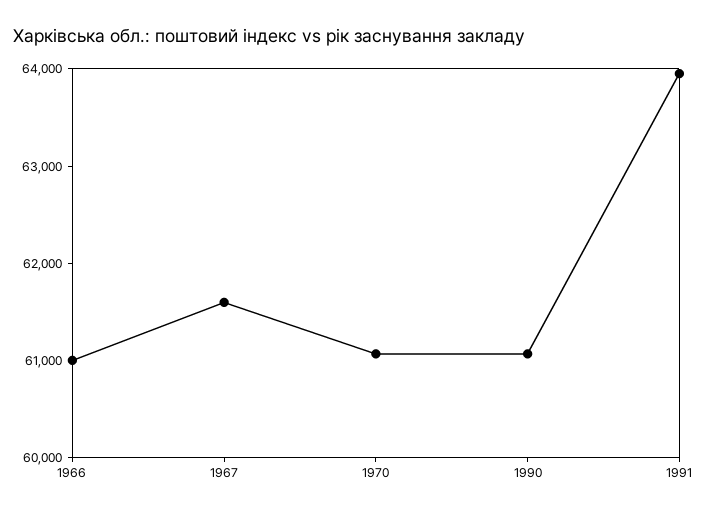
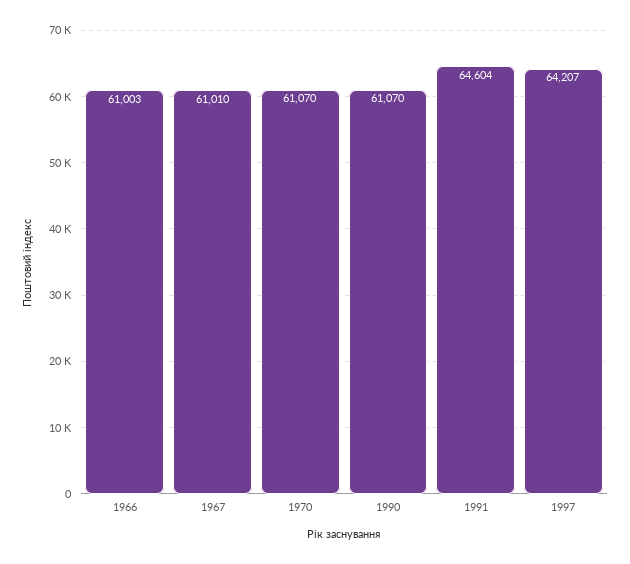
1967: 61600 -> 61010
1991: 64000 -> 64604
1997: none -> 64207

